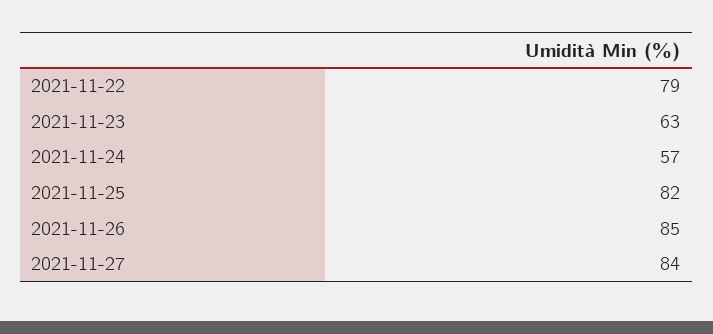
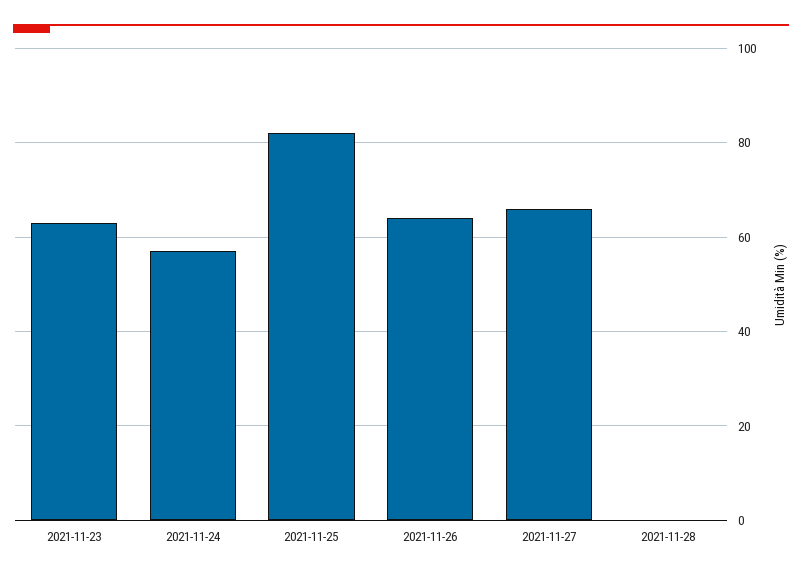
2021-11-22: 79 -> none
2021-11-26: 85 -> 65
2021-11-27: 84 -> 65
2021-11-28: none -> 0

